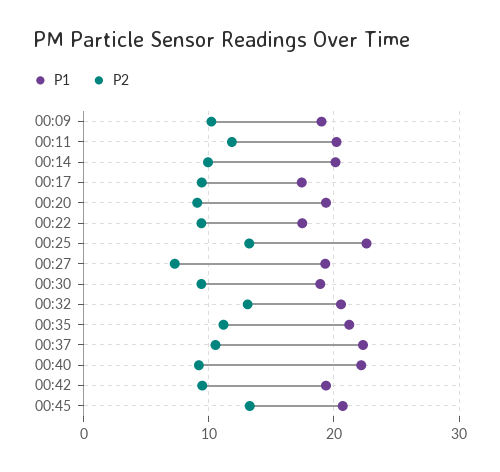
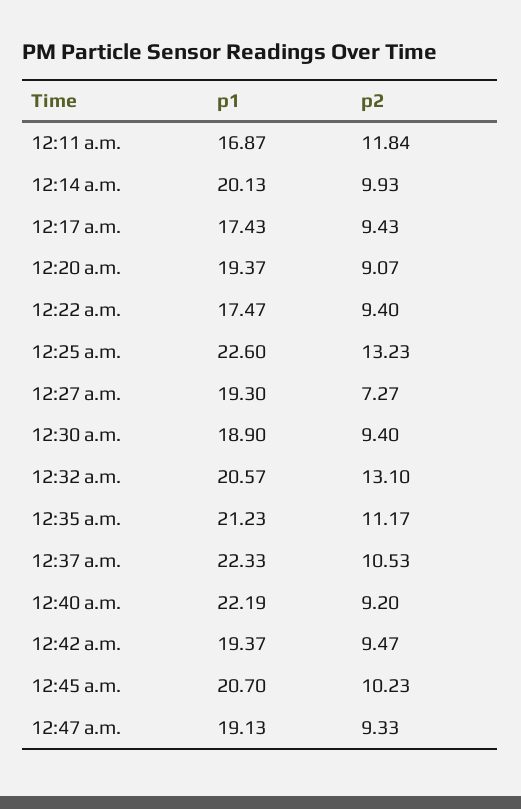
P1, 00:09: 19 -> none
P2, 00:09: 10 -> none
P1, 00:11: 20 -> 16.87
P2, 00:45: 13 -> 10.23
P1, 12:47 a.m.: none -> 19.13
P2, 12:47 a.m.: none -> 9.33

